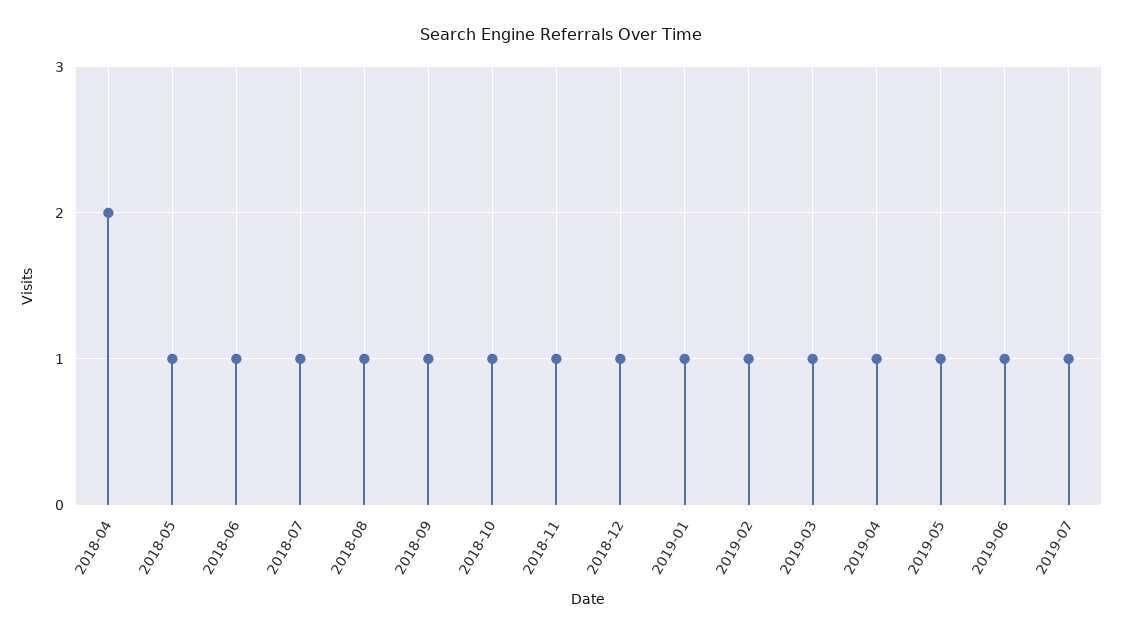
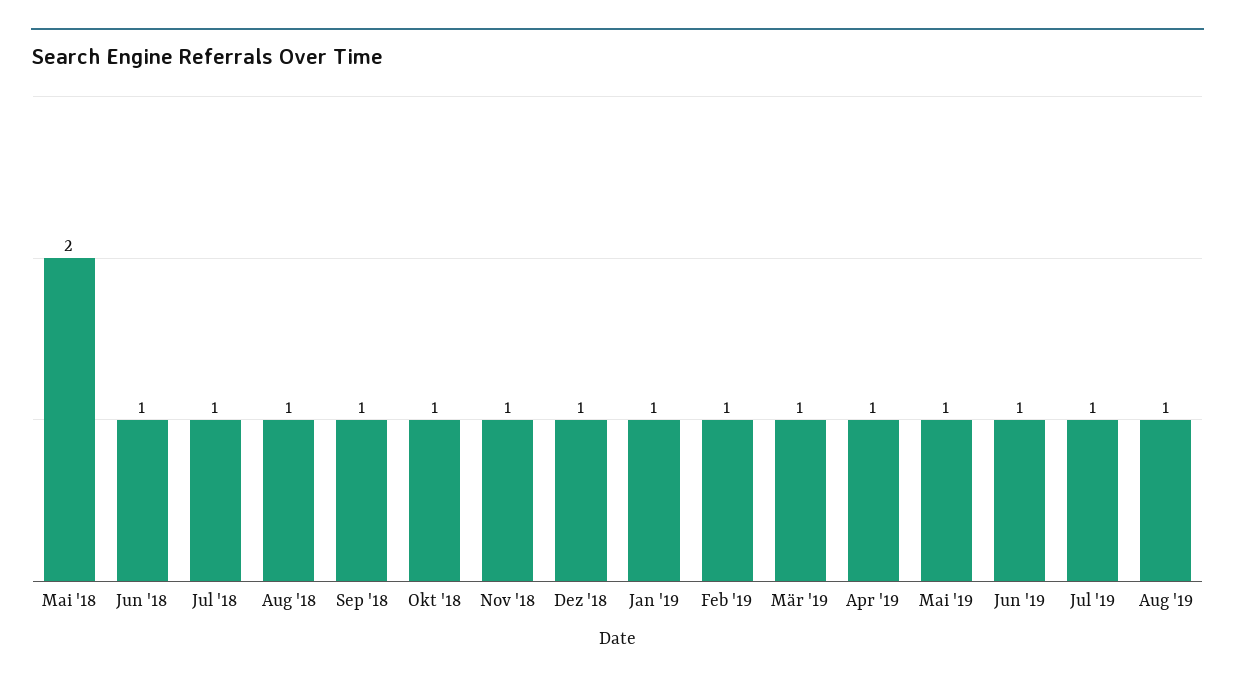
2018-04: 2 -> none
2018-05: 1 -> 2
Aug '19: none -> 1

